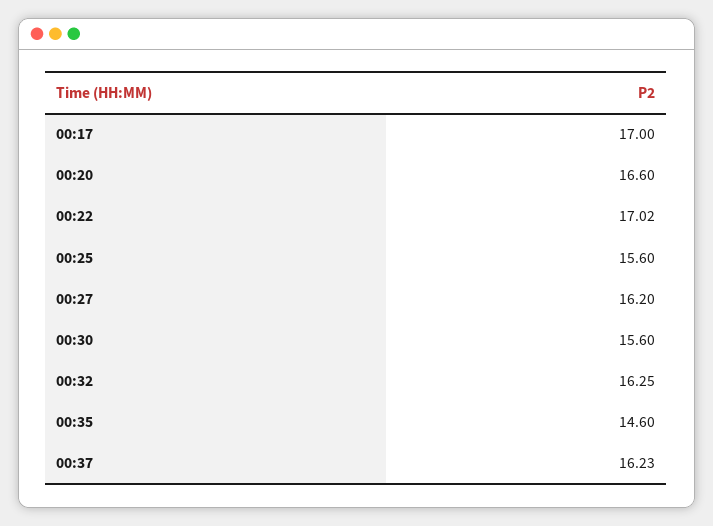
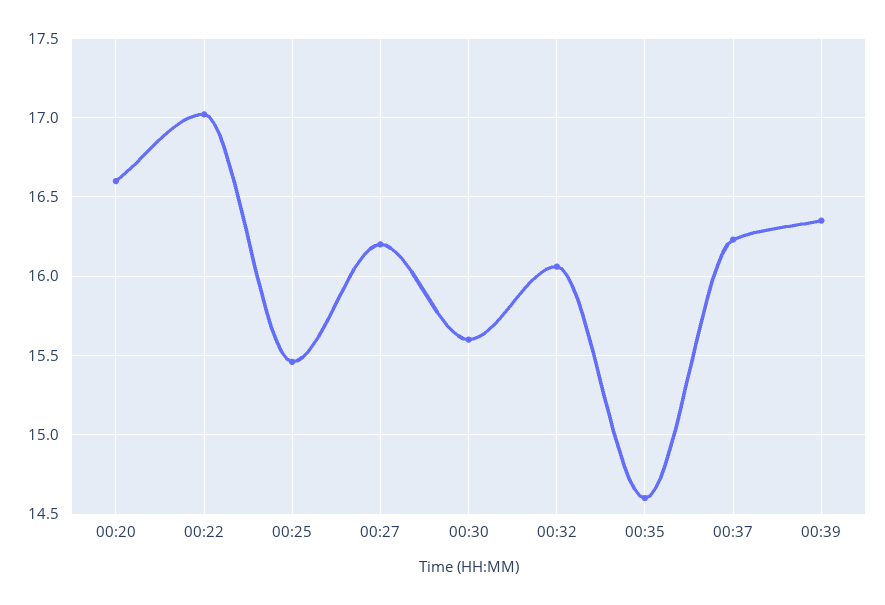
00:17: 17 -> none
00:25: 15.6 -> 15.45
00:32: 16.25 -> 16.05
00:39: none -> 16.35

